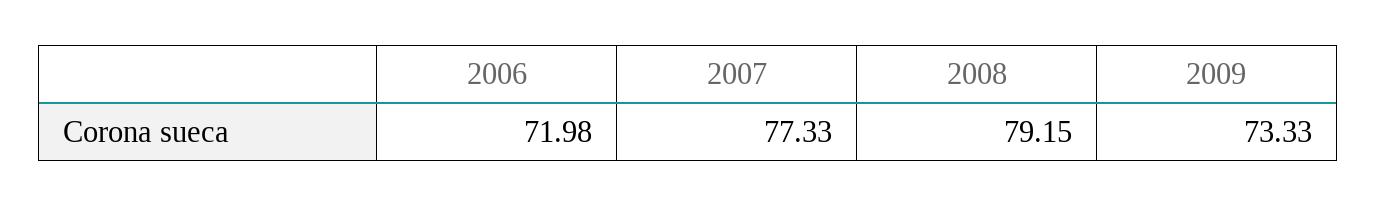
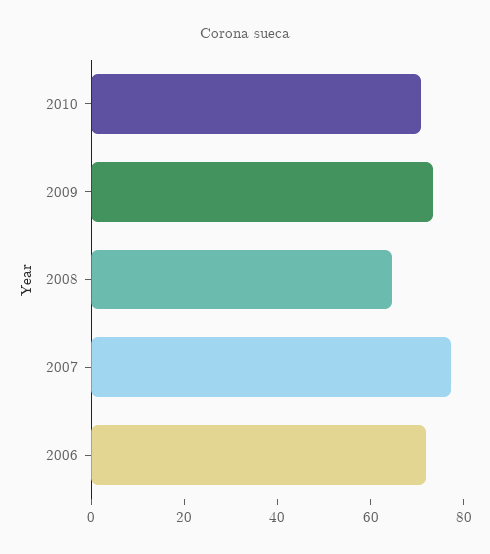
2008: 79.15 -> 65
2010: none -> 70

